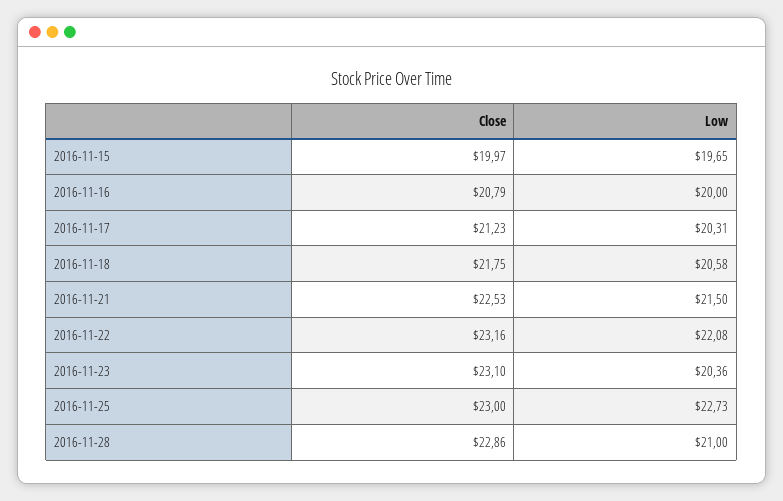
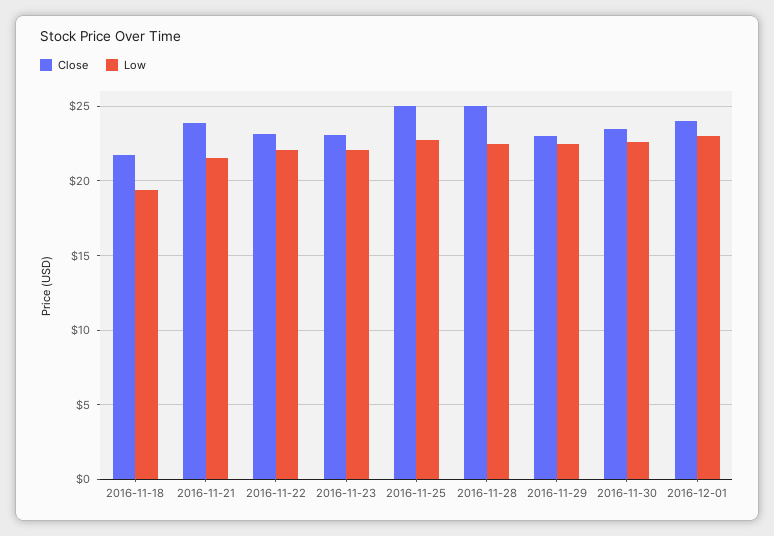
Close, 2016-11-15: 19.97 -> none
Low, 2016-11-15: 19.65 -> none
Close, 2016-11-16: 20.79 -> none
Low, 2016-11-16: 20 -> none
Close, 2016-11-17: 21.23 -> none
Low, 2016-11-17: 20.31 -> none
Low, 2016-11-18: 20.58 -> 19.5
Close, 2016-11-21: 22.53 -> 24
Low, 2016-11-23: 20.36 -> 22
Close, 2016-11-25: 23 -> 25
Close, 2016-11-28: 22.86 -> 25
Low, 2016-11-28: 21 -> 22.5
Close, 2016-11-29: none -> 23
Low, 2016-11-29: none -> 22.5
Close, 2016-11-30: none -> 23.5
Low, 2016-11-30: none -> 22.5
Close, 2016-12-01: none -> 24
Low, 2016-12-01: none -> 23

